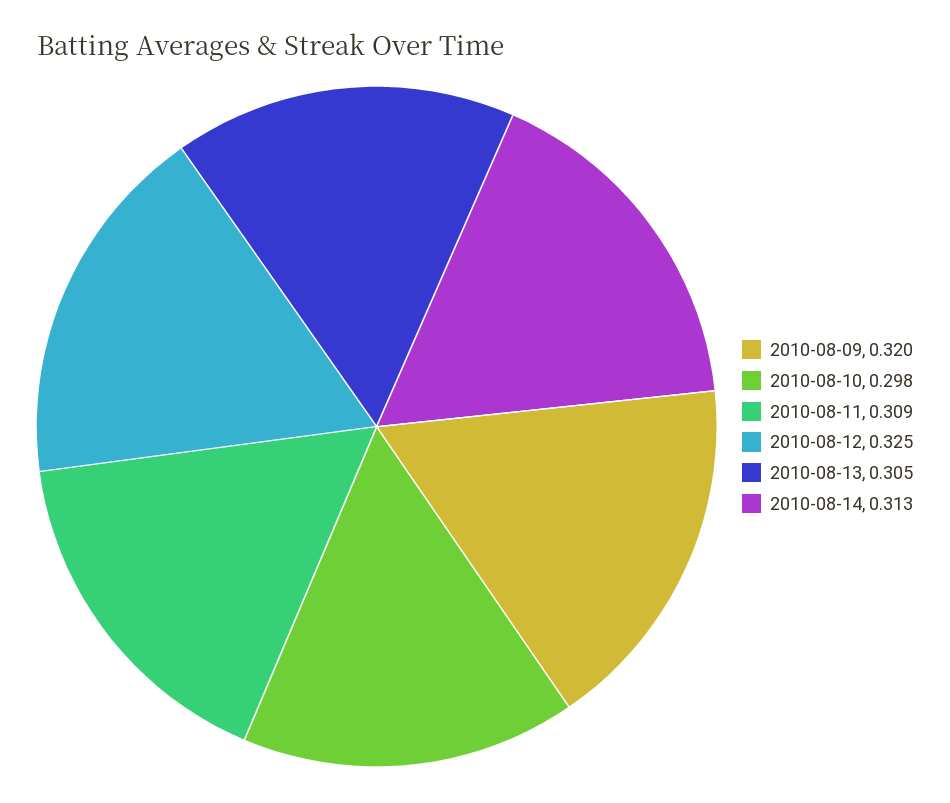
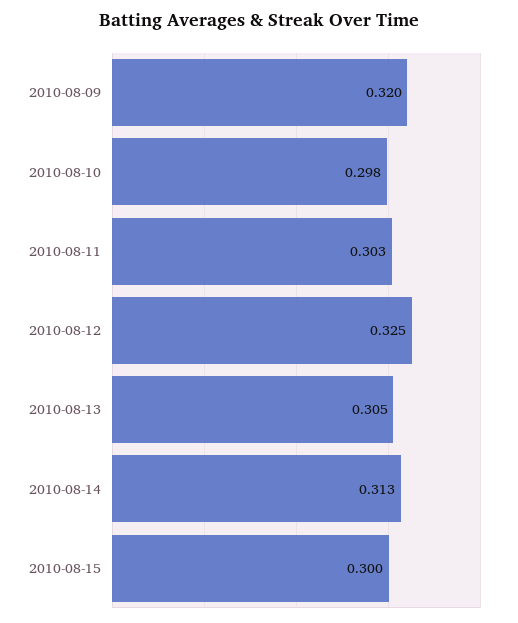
2010-08-11: 0.309 -> 0.303
2010-08-15: none -> 0.3

